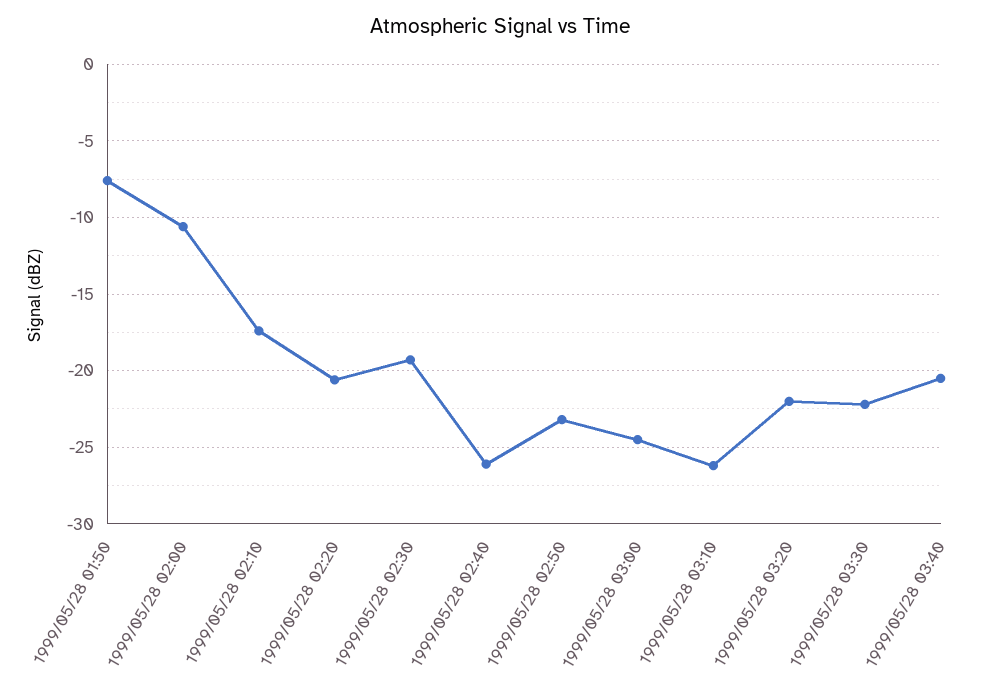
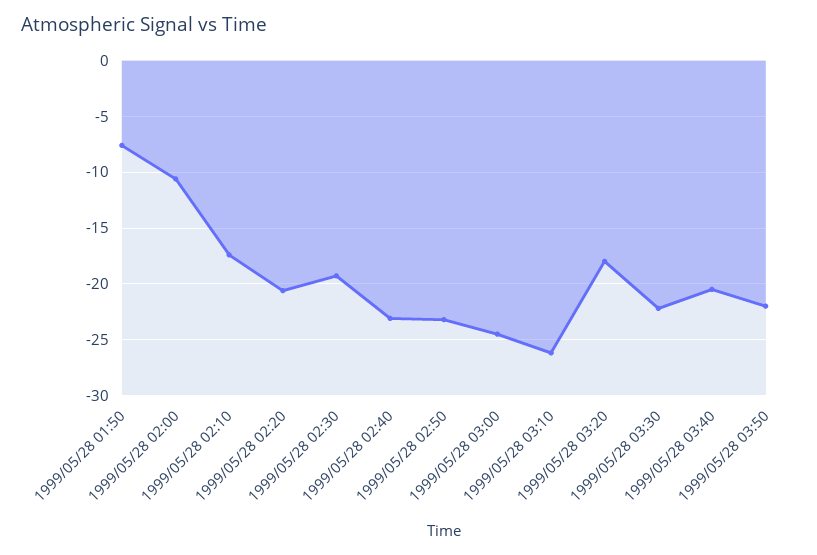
1999/05/28 02:40: -26 -> -23
1999/05/28 03:20: -22 -> -18
1999/05/28 03:50: none -> -22

